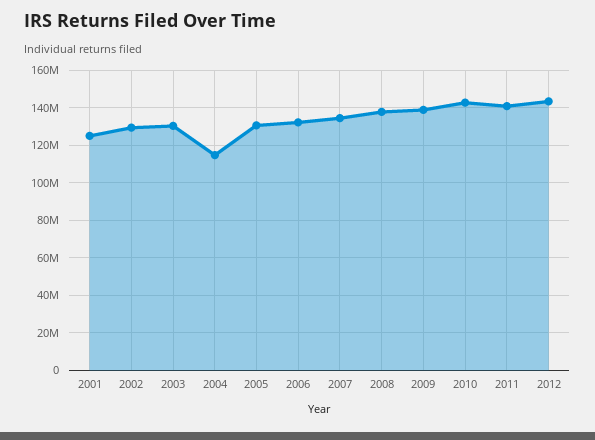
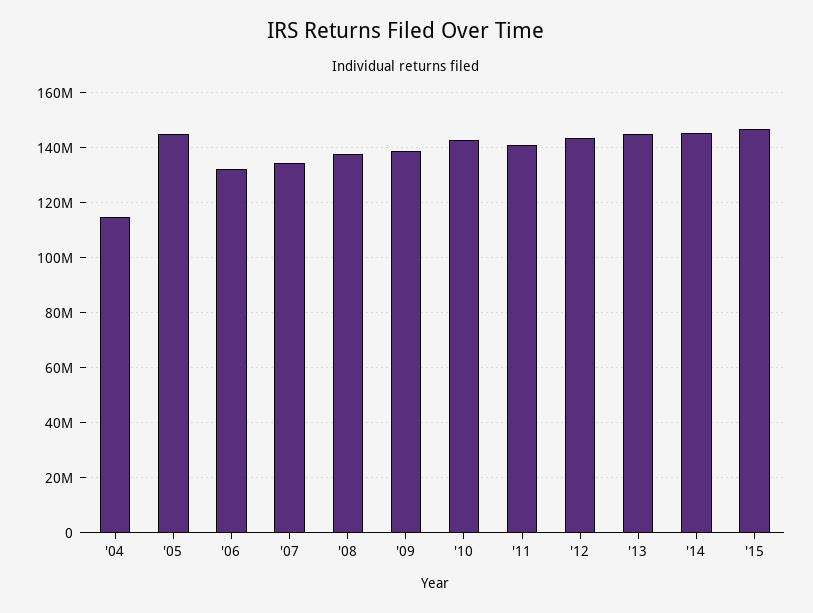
2001: 125000000 -> none
2002: 130000000 -> none
2003: 130000000 -> none
2005: 130000000 -> 145000000
'13: none -> 145000000
'14: none -> 145000000
'15: none -> 147500000

